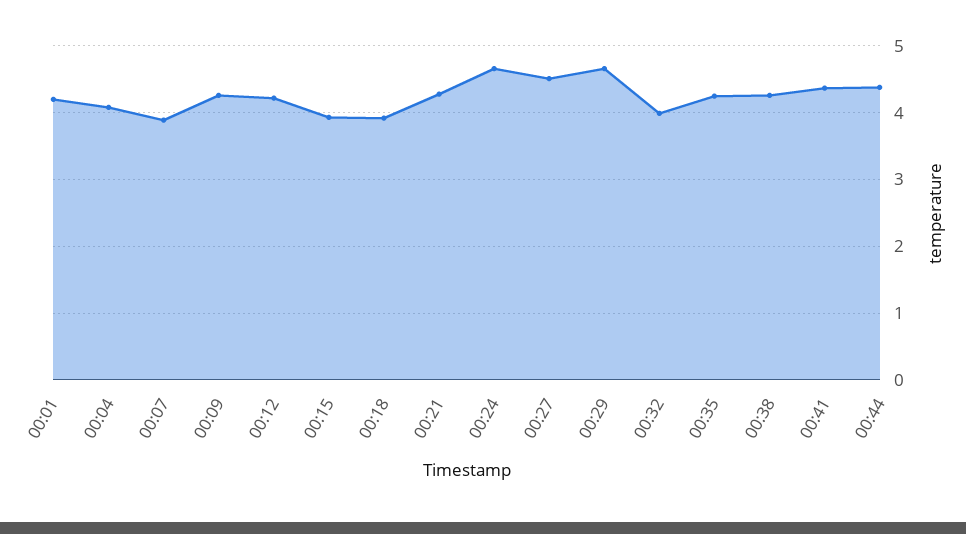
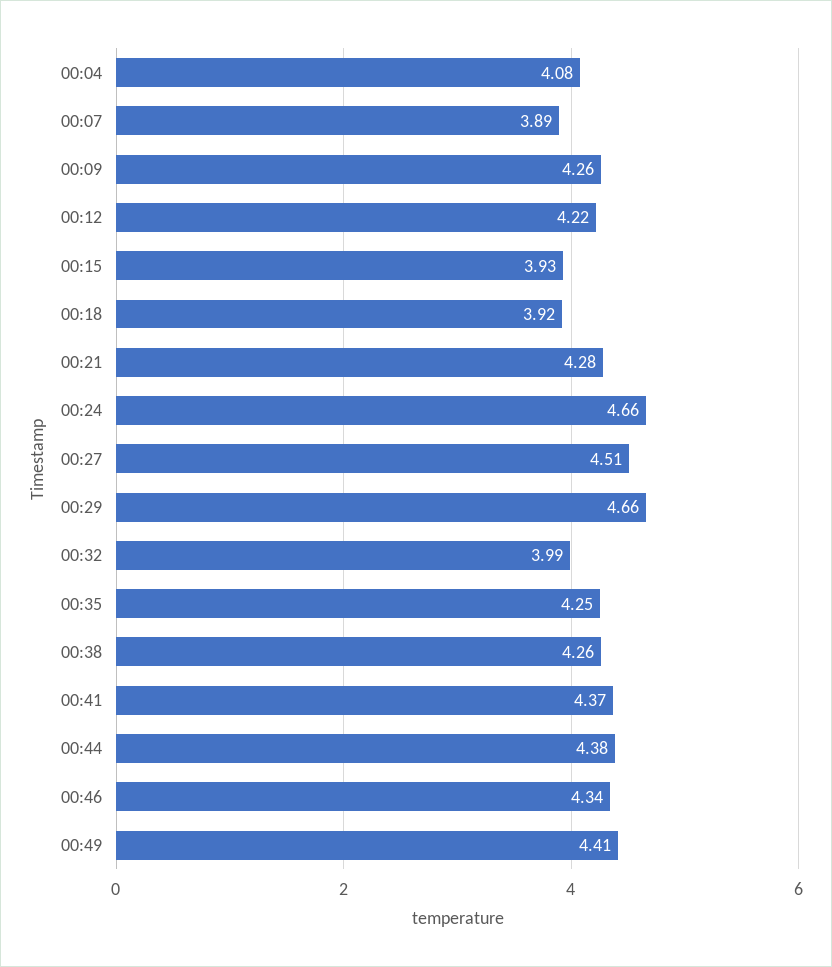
00:01: 4.2 -> none
00:46: none -> 4.34
00:49: none -> 4.41

